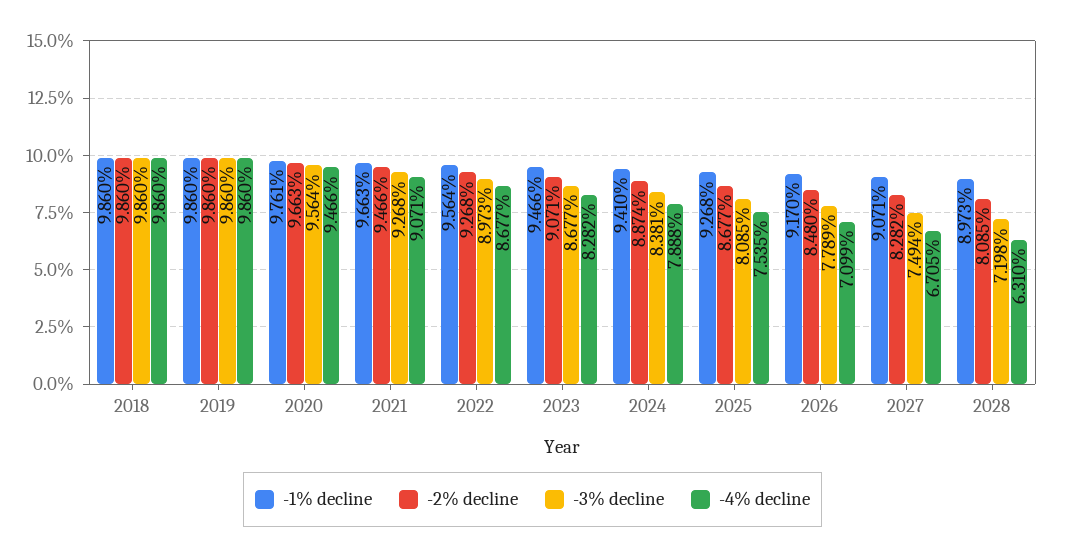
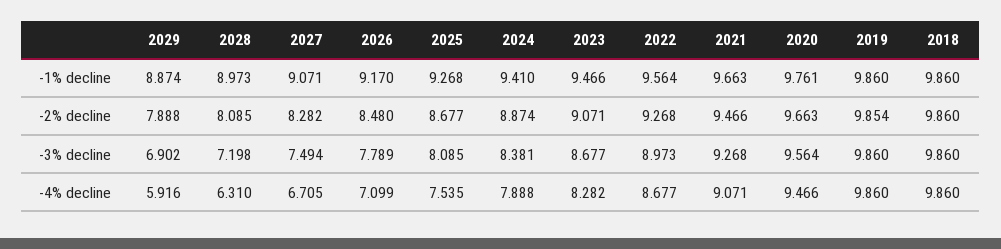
-2% decline, 2019: 9.86 -> 9.854
-1% decline, 2029: none -> 8.874
-2% decline, 2029: none -> 7.888
-3% decline, 2029: none -> 6.902
-4% decline, 2029: none -> 5.916

